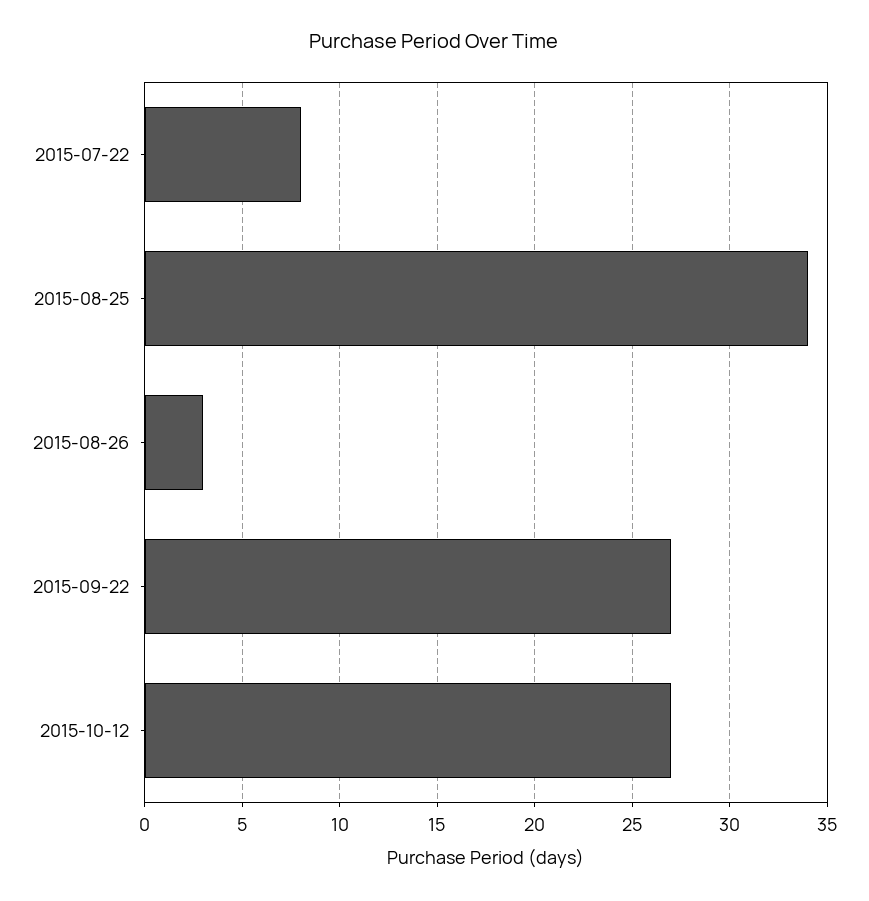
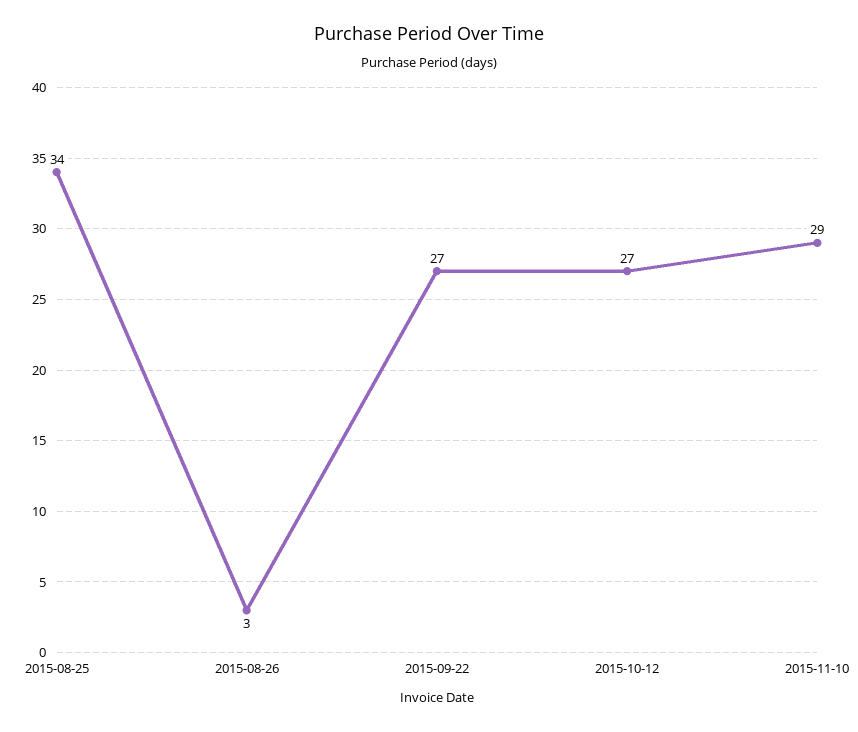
2015-07-22: 8 -> none
2015-11-10: none -> 29

